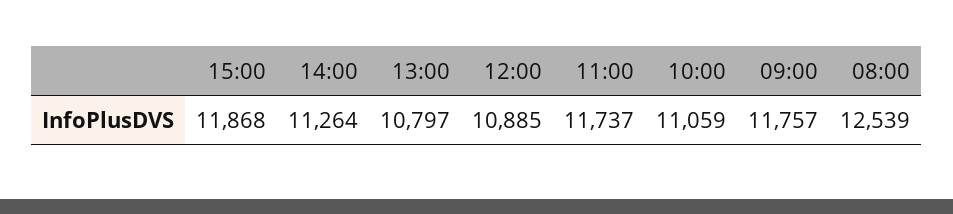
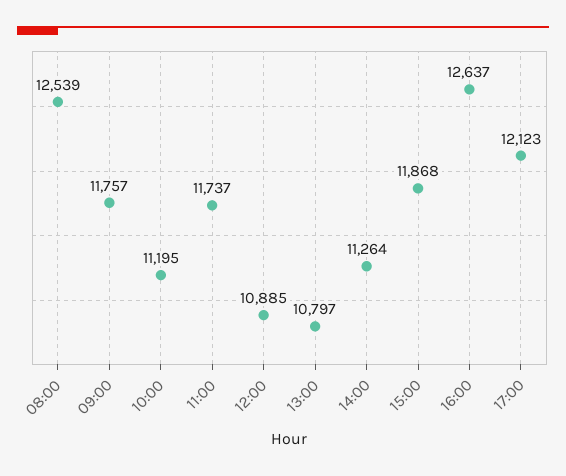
10:00: 11059 -> 11195
16:00: none -> 12637
17:00: none -> 12123

